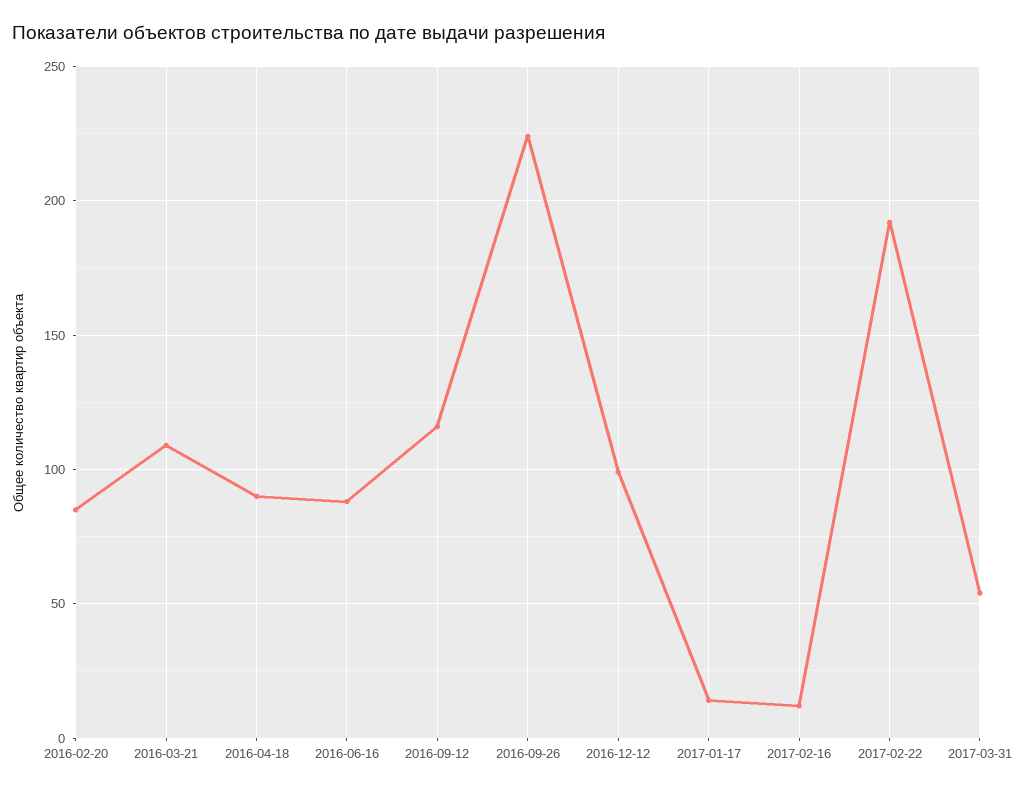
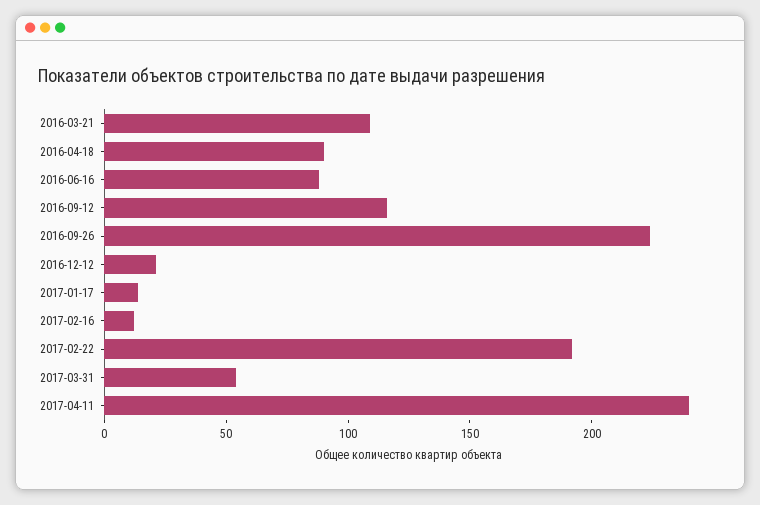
2016-02-20: 85 -> none
2016-12-12: 100 -> 20
2017-04-11: none -> 240

